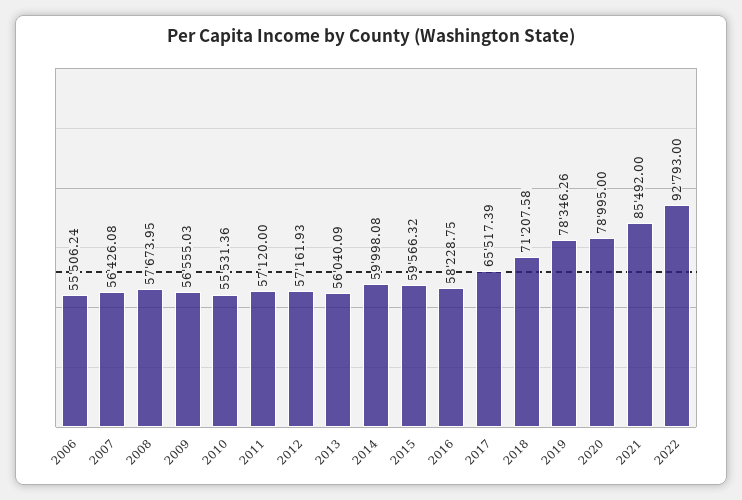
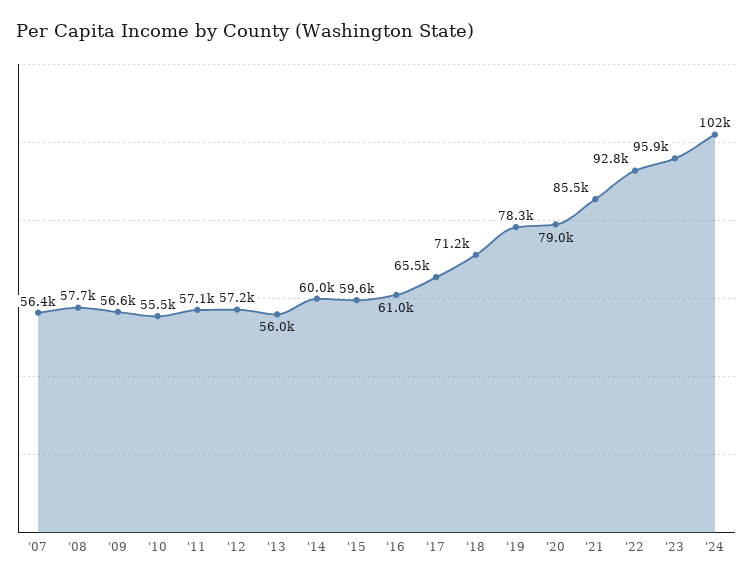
2006: 55506.24 -> none
2016: 58228.75 -> 61000
'23: none -> 95900
'24: none -> 102000

